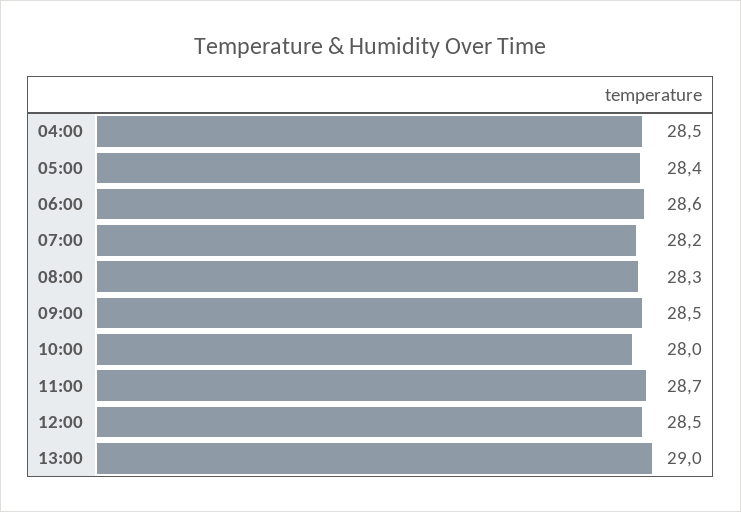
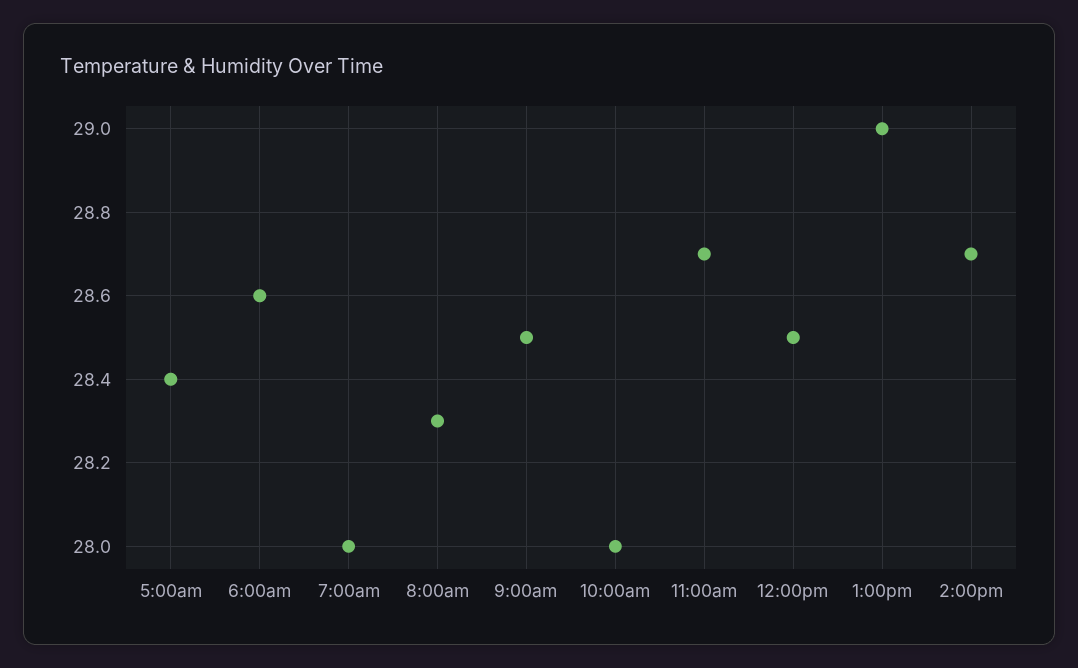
04:00: 28.5 -> none
07:00: 28.2 -> 28
2:00pm: none -> 28.7

